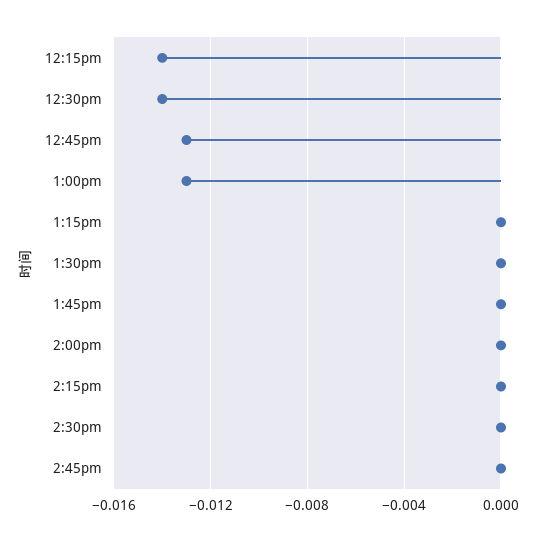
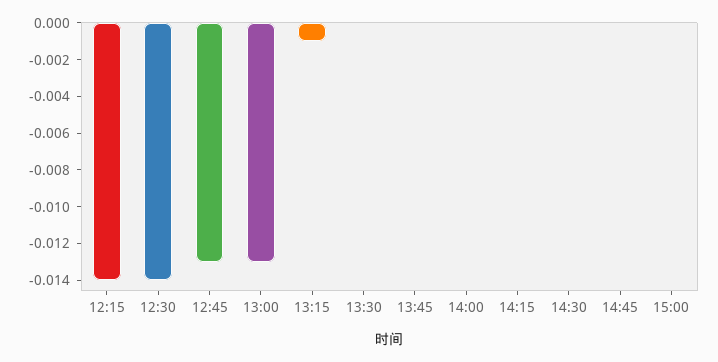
1:15pm: 0 -> -0.001
15:00: none -> 0

